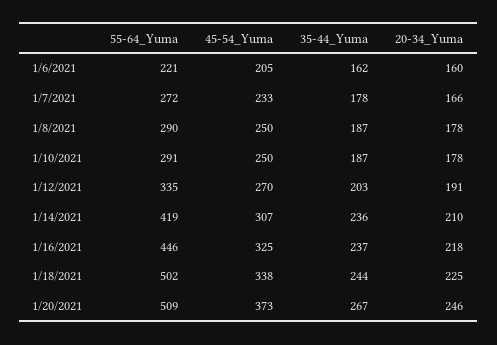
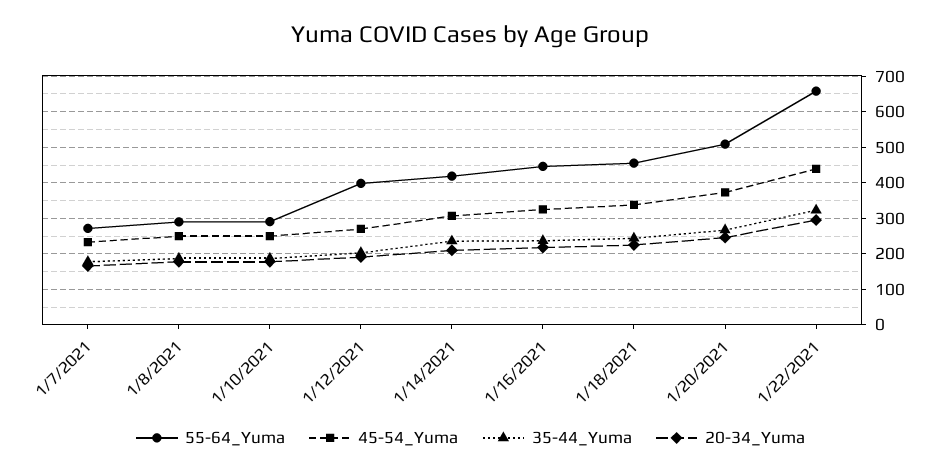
55-64_Yuma, 1/6/2021: 221 -> none
45-54_Yuma, 1/6/2021: 205 -> none
35-44_Yuma, 1/6/2021: 162 -> none
20-34_Yuma, 1/6/2021: 160 -> none
55-64_Yuma, 1/12/2021: 335 -> 400
55-64_Yuma, 1/18/2021: 502 -> 460
55-64_Yuma, 1/22/2021: none -> 660
45-54_Yuma, 1/22/2021: none -> 440
35-44_Yuma, 1/22/2021: none -> 320
20-34_Yuma, 1/22/2021: none -> 300

